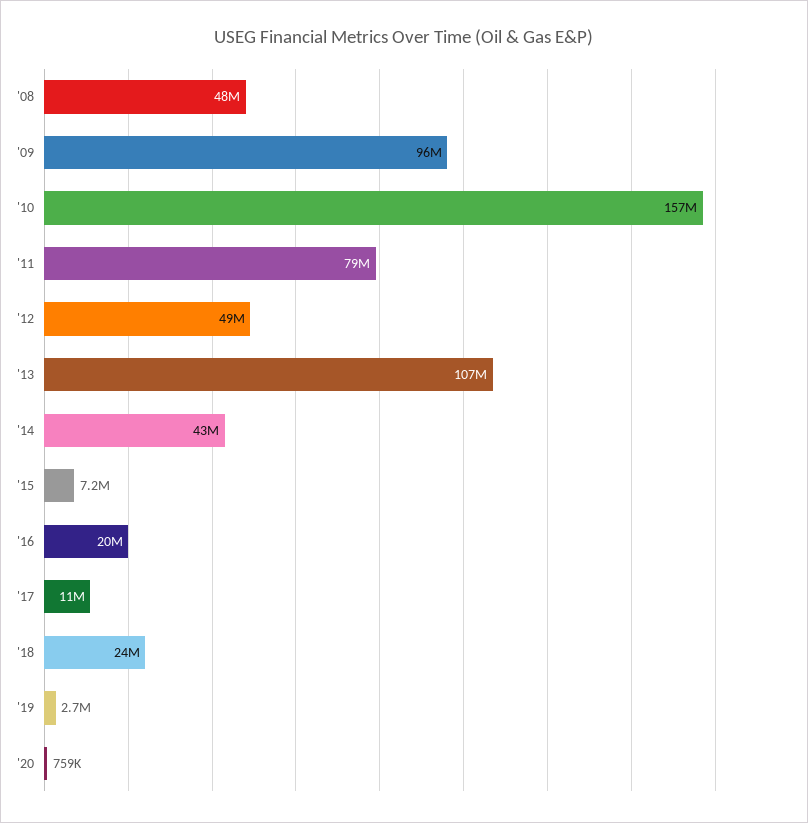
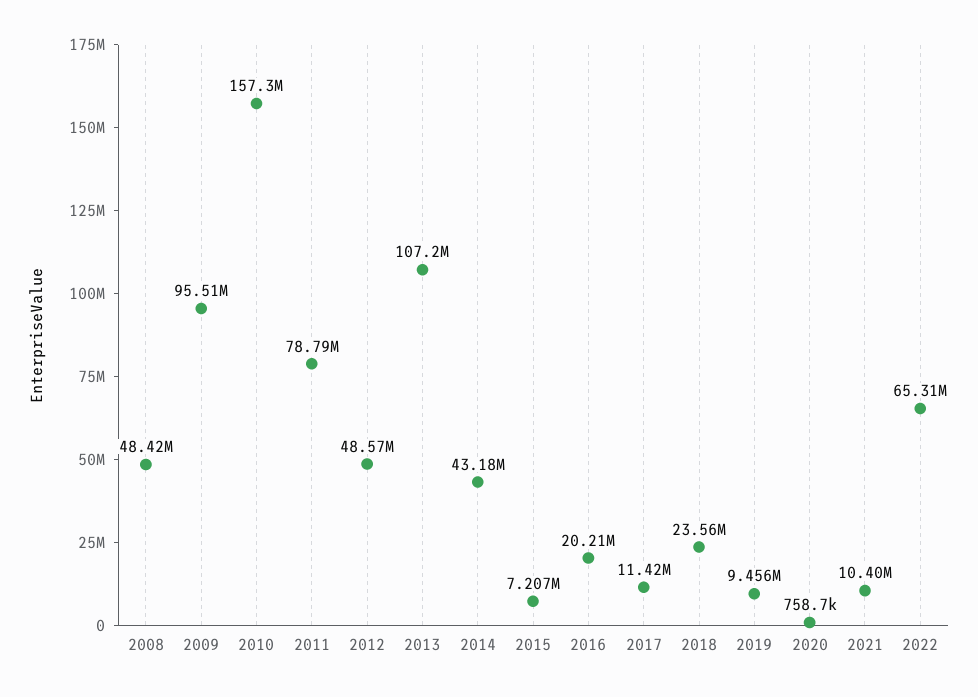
'19: 2700000 -> 9456000
2021: none -> 10400000
2022: none -> 65310000

